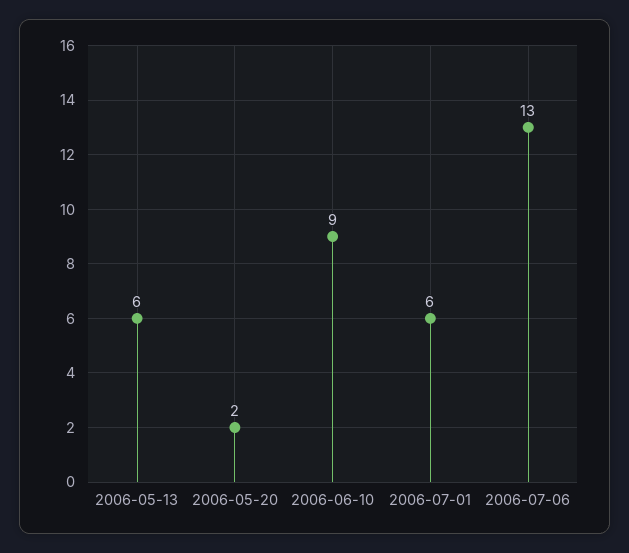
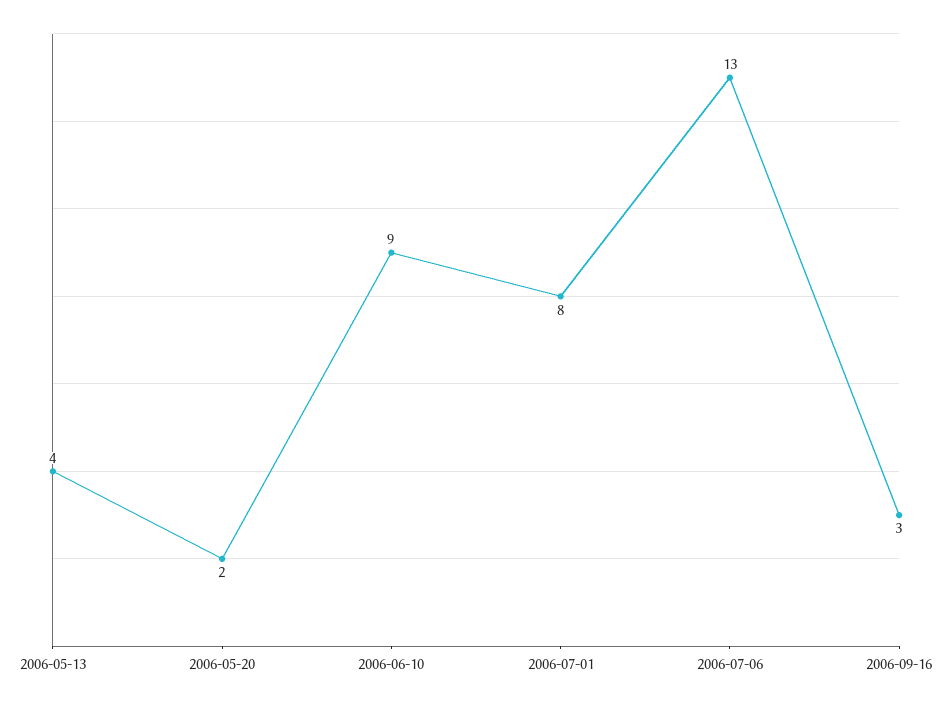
2006-05-13: 6 -> 4
2006-07-01: 6 -> 8
2006-09-16: none -> 3

